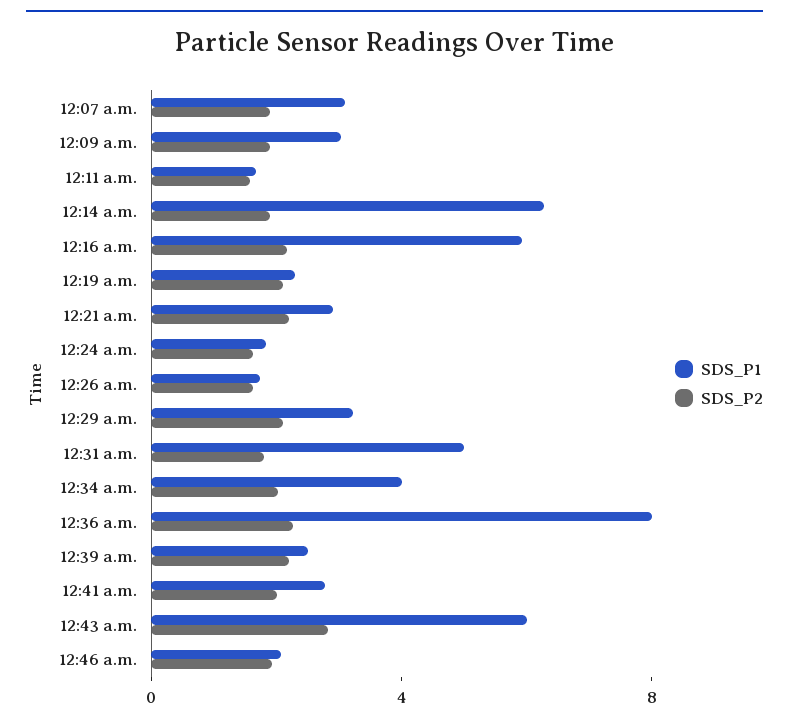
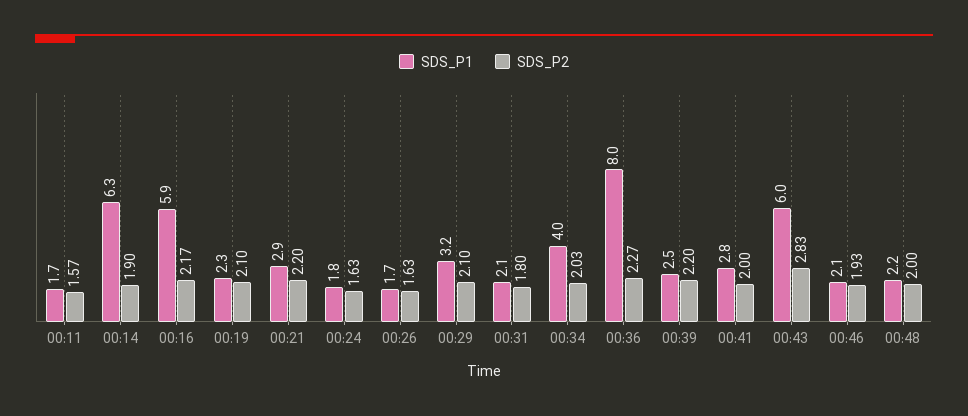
SDS_P1, 12:07 a.m.: 3 -> none
SDS_P2, 12:07 a.m.: 2 -> none
SDS_P1, 12:09 a.m.: 3 -> none
SDS_P2, 12:09 a.m.: 2 -> none
SDS_P1, 12:31 a.m.: 5 -> 2.1
SDS_P1, 00:48: none -> 2.2
SDS_P2, 00:48: none -> 2

